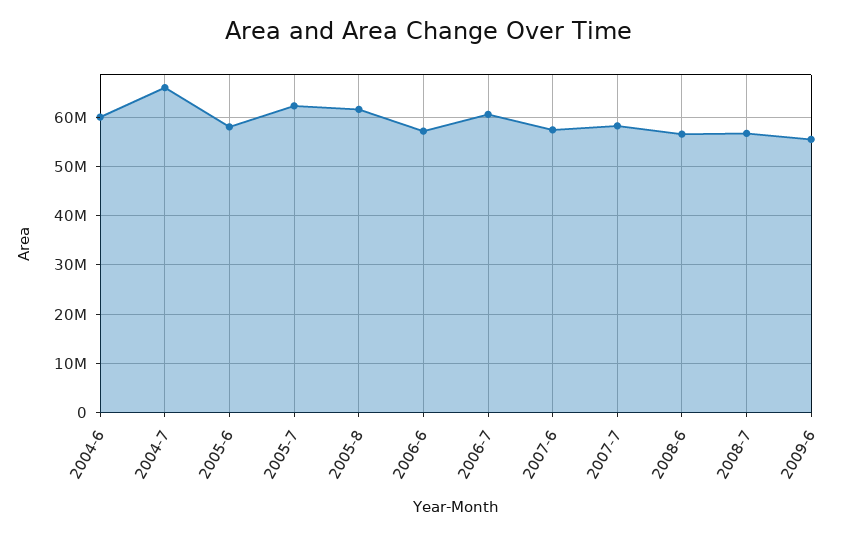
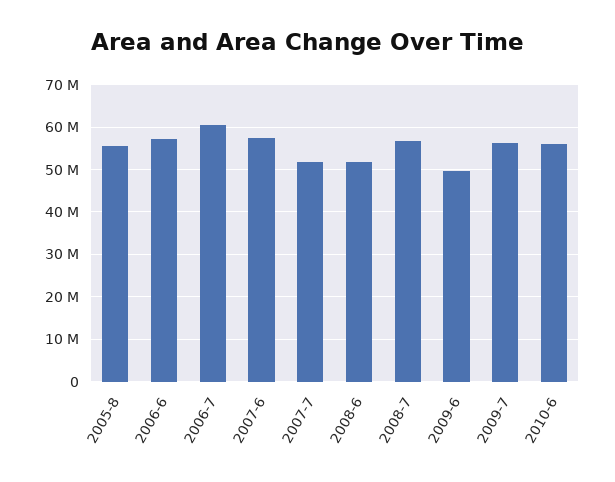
2004-6: 60000000 -> none
2004-7: 66000000 -> none
2005-6: 58000000 -> none
2005-7: 62000000 -> none
2005-8: 62000000 -> 56000000
2007-7: 58000000 -> 52000000
2008-6: 56000000 -> 52000000
2009-6: 56000000 -> 50000000
2009-7: none -> 56000000
2010-6: none -> 56000000

